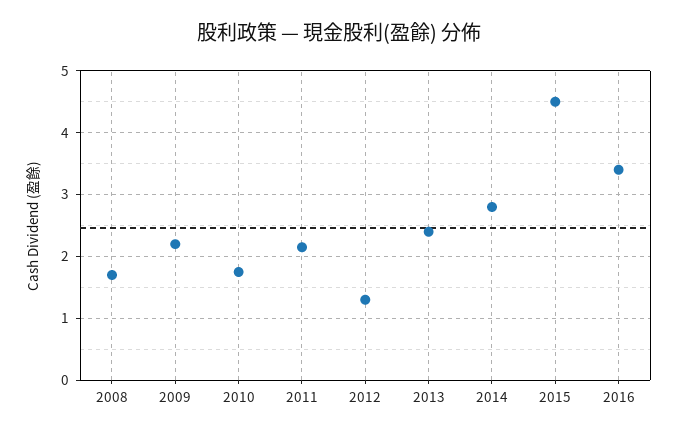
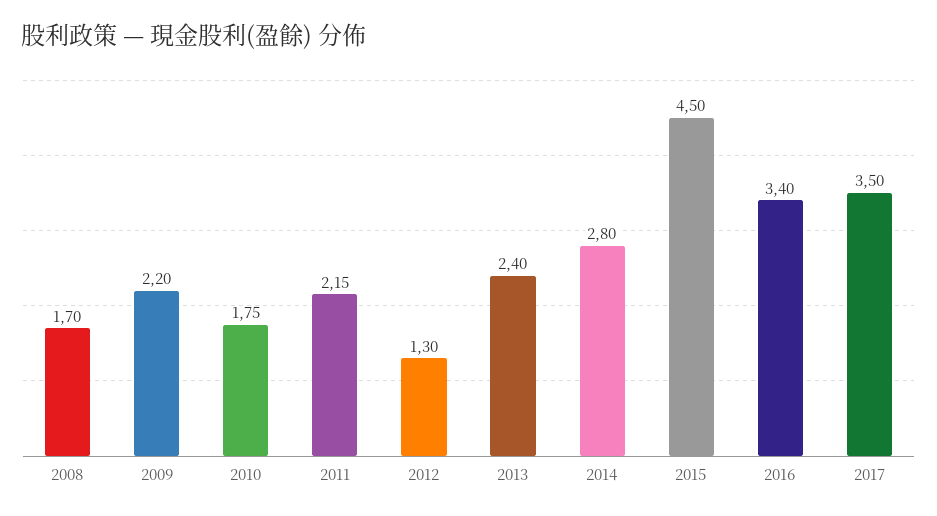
2017: none -> 3.5

